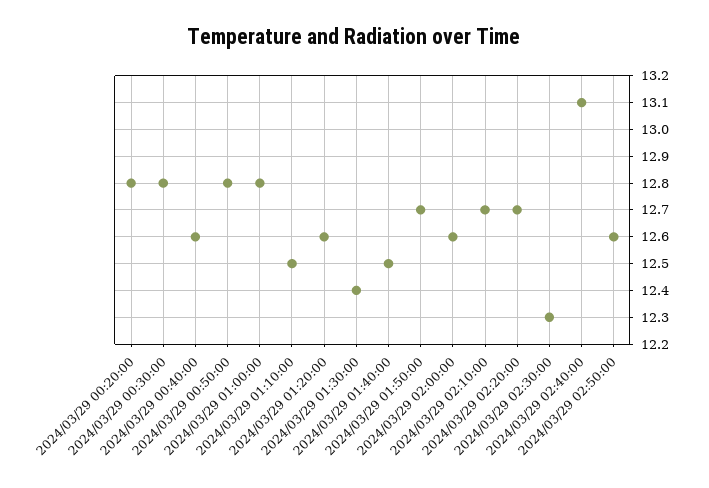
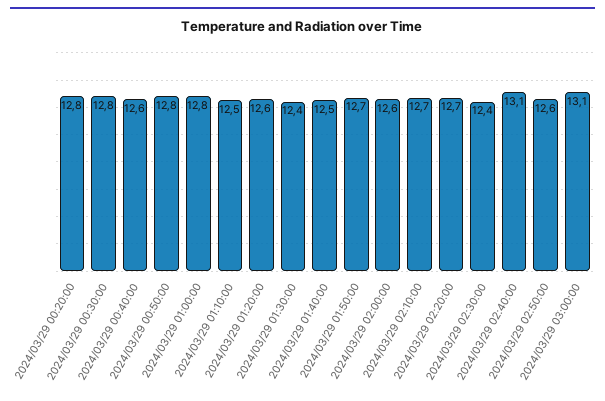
2024/03/29 02:30:00: 12.3 -> 12.4
2024/03/29 03:00:00: none -> 13.1

